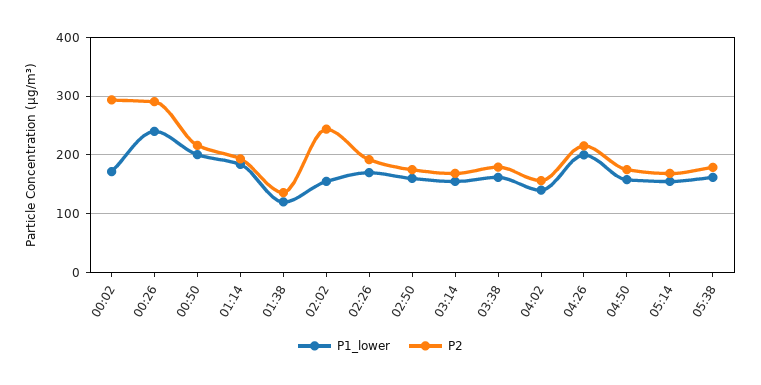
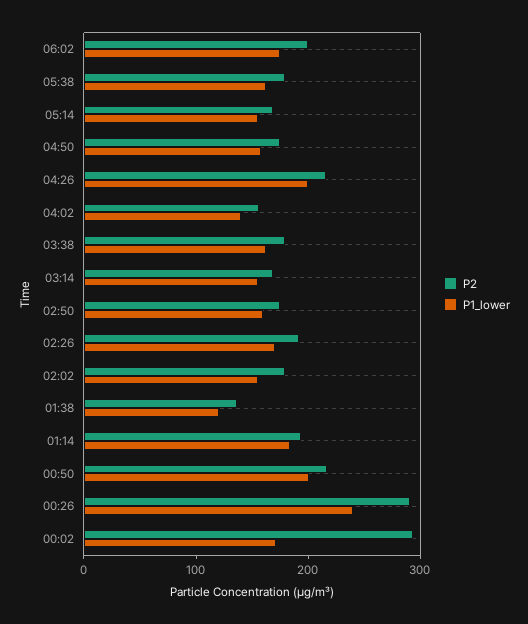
P2, 02:02: 240 -> 180
P2, 06:02: none -> 200
P1_lower, 06:02: none -> 180

